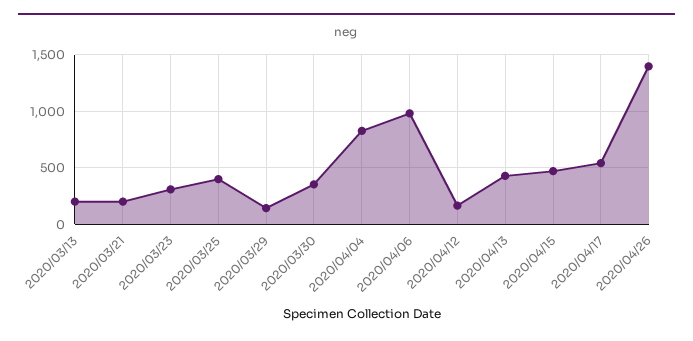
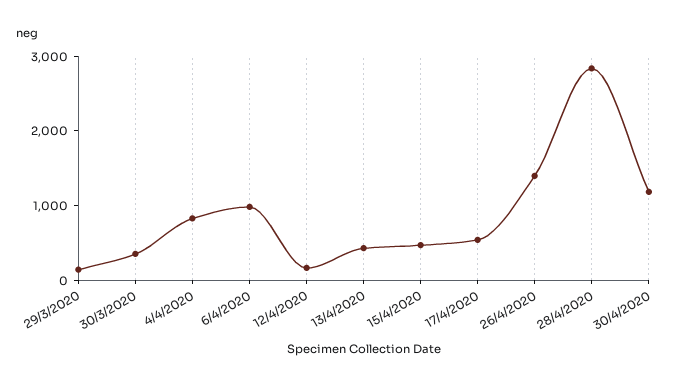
2020/03/13: 200 -> none
2020/03/21: 200 -> none
2020/03/23: 300 -> none
2020/03/25: 400 -> none
28/4/2020: none -> 2800
30/4/2020: none -> 1200

